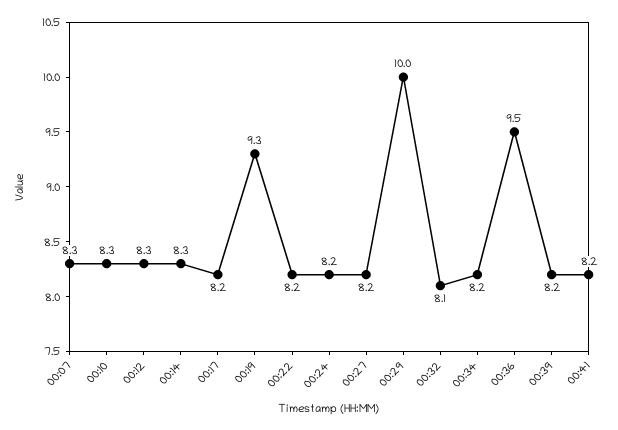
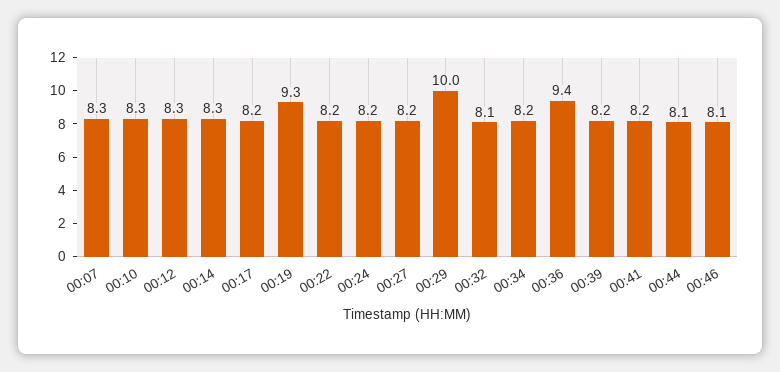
00:36: 9.5 -> 9.4
00:44: none -> 8.1
00:46: none -> 8.1

